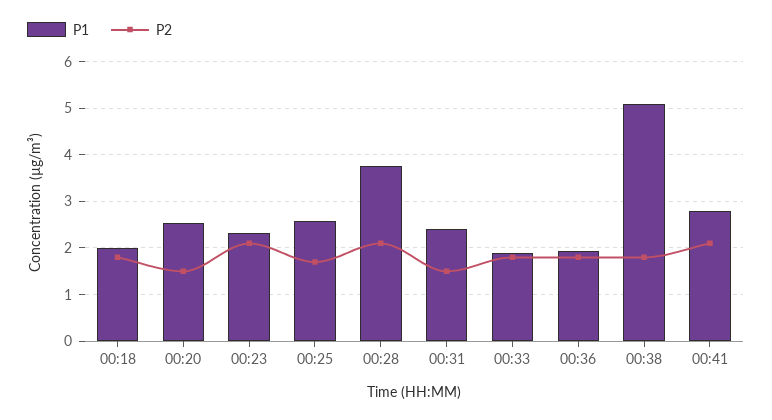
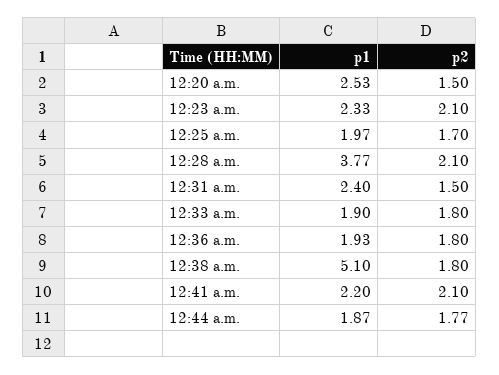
P1, 00:18: 2 -> none
P2, 00:18: 1.8 -> none
P1, 00:25: 2.6 -> 1.97
P1, 00:41: 2.8 -> 2.2
P1, 12:44 a.m.: none -> 1.87
P2, 12:44 a.m.: none -> 1.77

